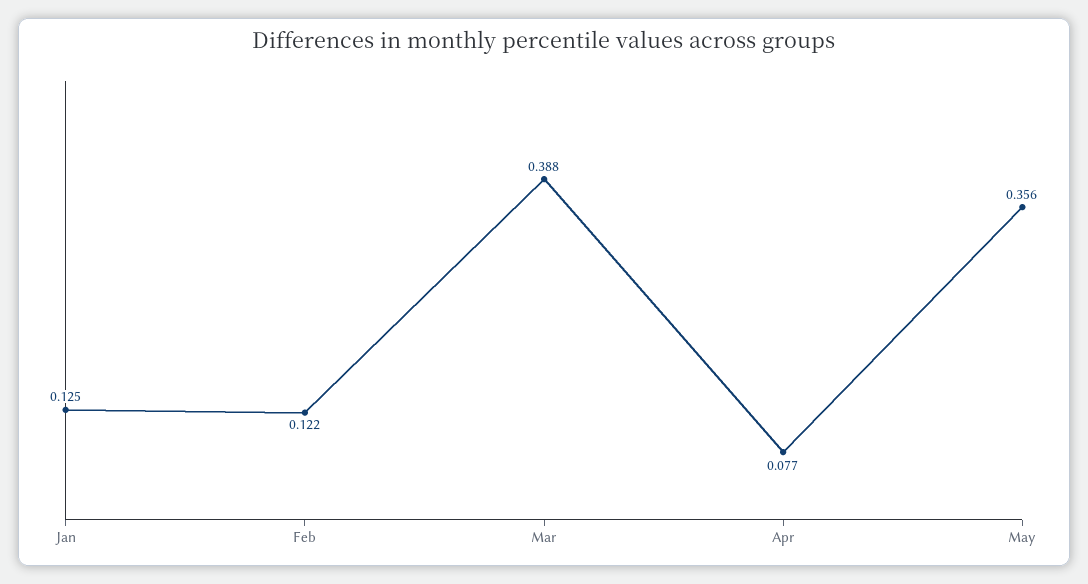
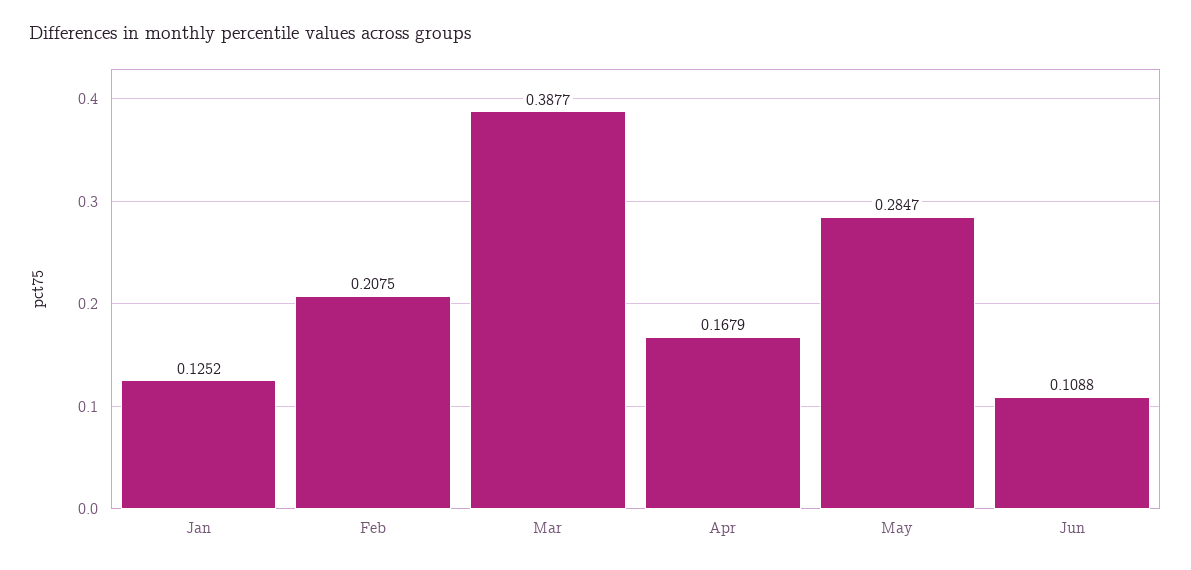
Feb: 0.122 -> 0.2075
Apr: 0.077 -> 0.1679
May: 0.356 -> 0.2847
Jun: none -> 0.1088

